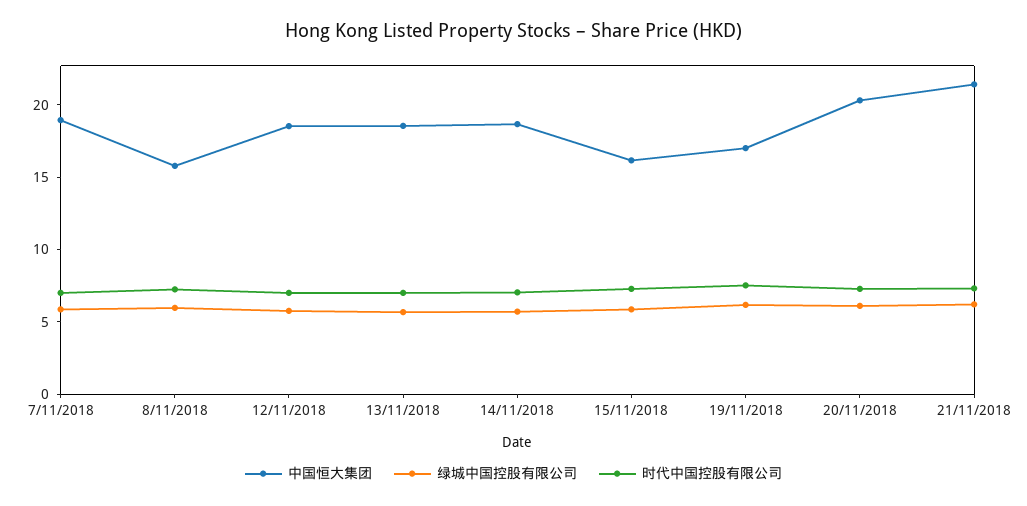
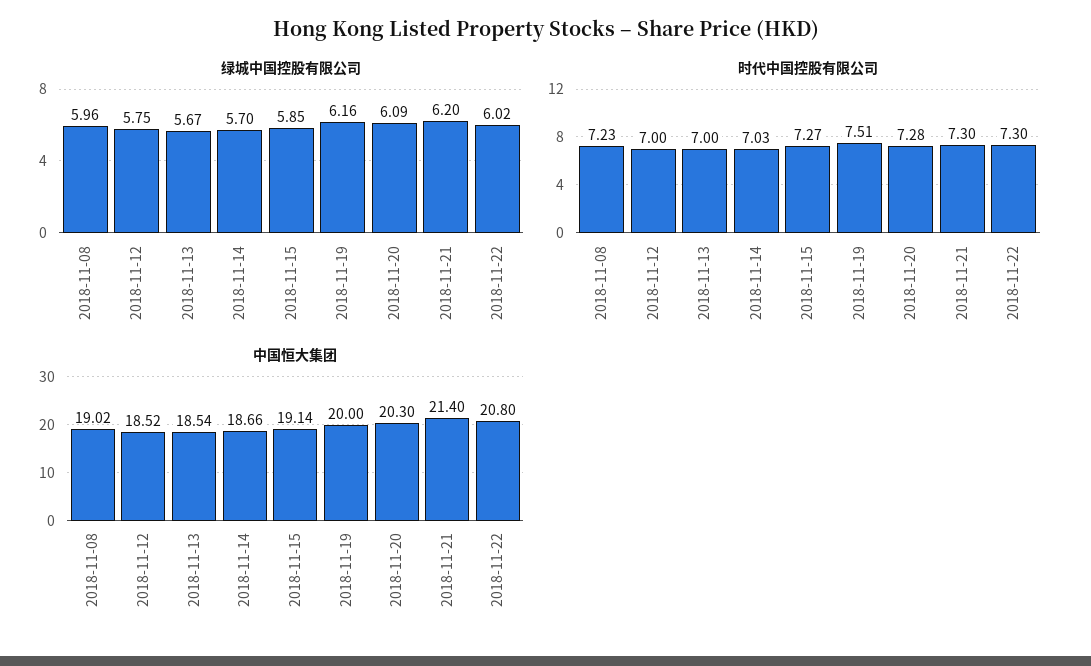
中国恒大集团, 7/11/2018: 19 -> none
绿城中国控股有限公司, 7/11/2018: 6 -> none
时代中国控股有限公司, 7/11/2018: 7 -> none
中国恒大集团, 8/11/2018: 16 -> 19.02
中国恒大集团, 15/11/2018: 16 -> 19.14
中国恒大集团, 19/11/2018: 17 -> 20
绿城中国控股有限公司, 2018-11-22: none -> 6.02
时代中国控股有限公司, 2018-11-22: none -> 7.3
中国恒大集团, 2018-11-22: none -> 20.8

